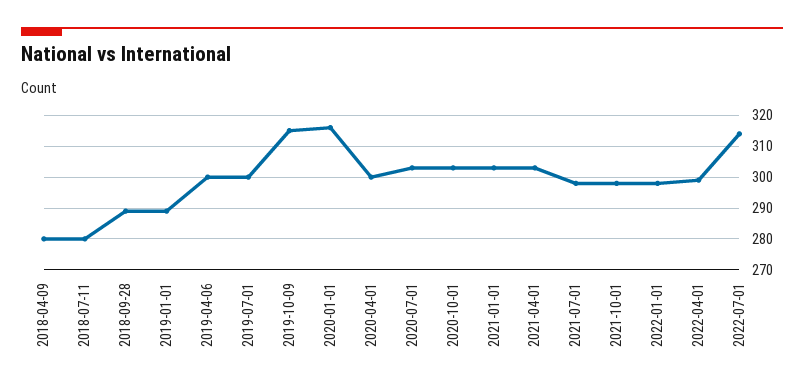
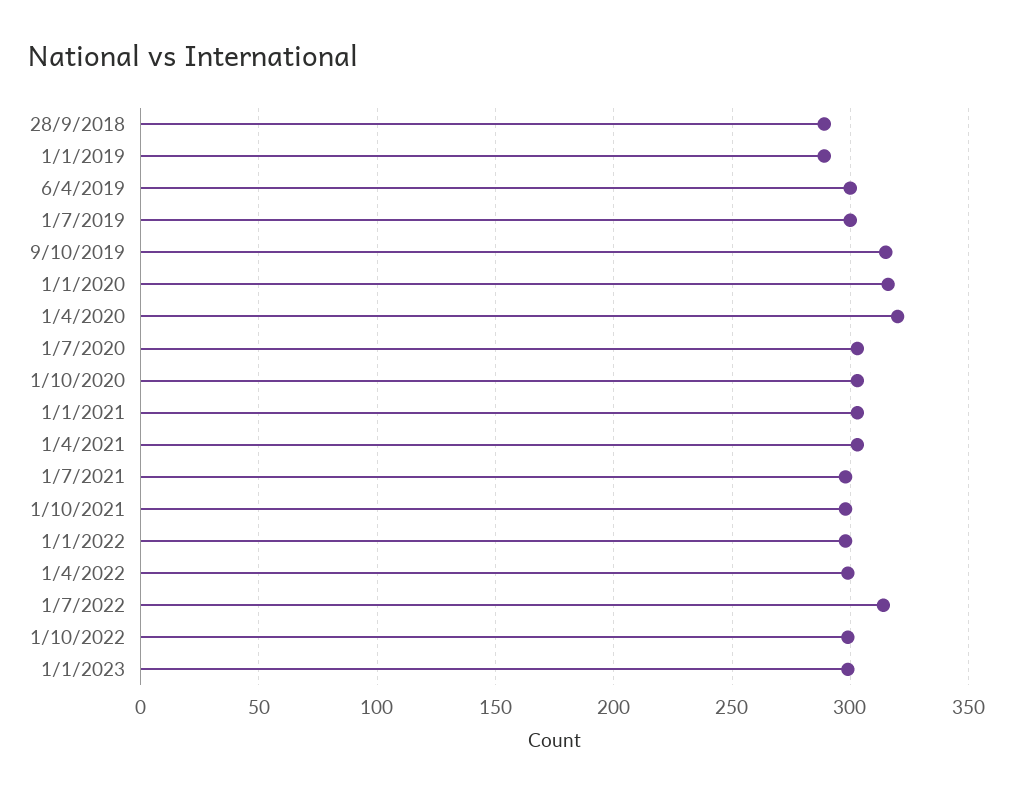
2018-04-09: 280 -> none
2018-07-11: 280 -> none
2020-04-01: 300 -> 320
1/10/2022: none -> 300
1/1/2023: none -> 300

